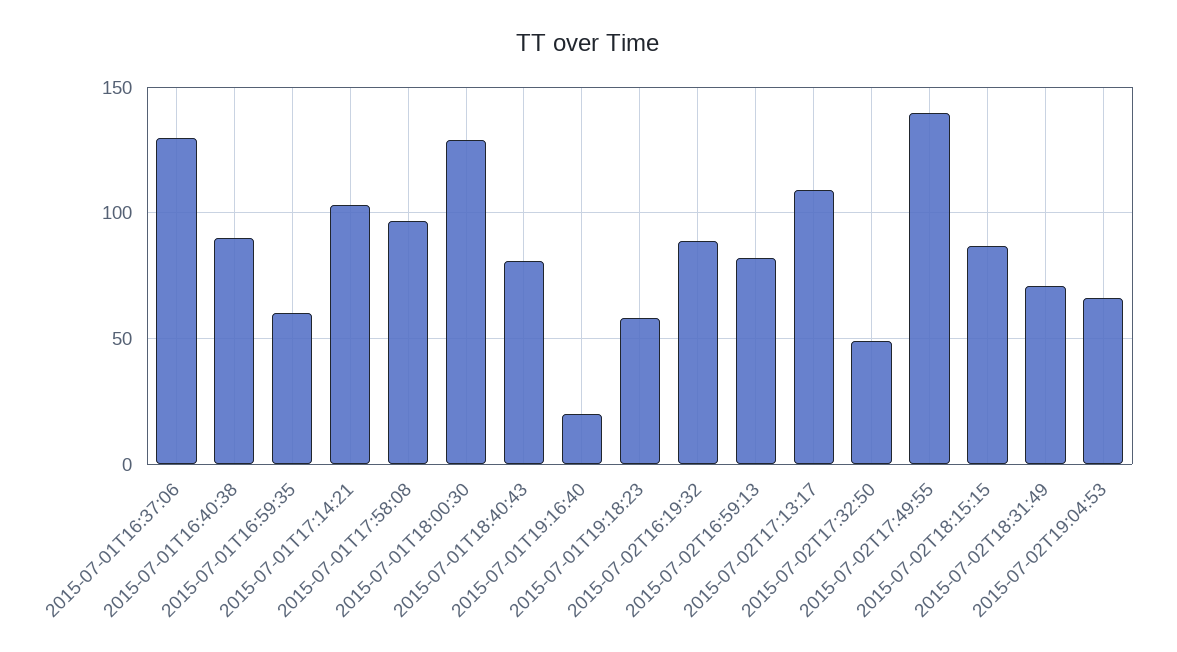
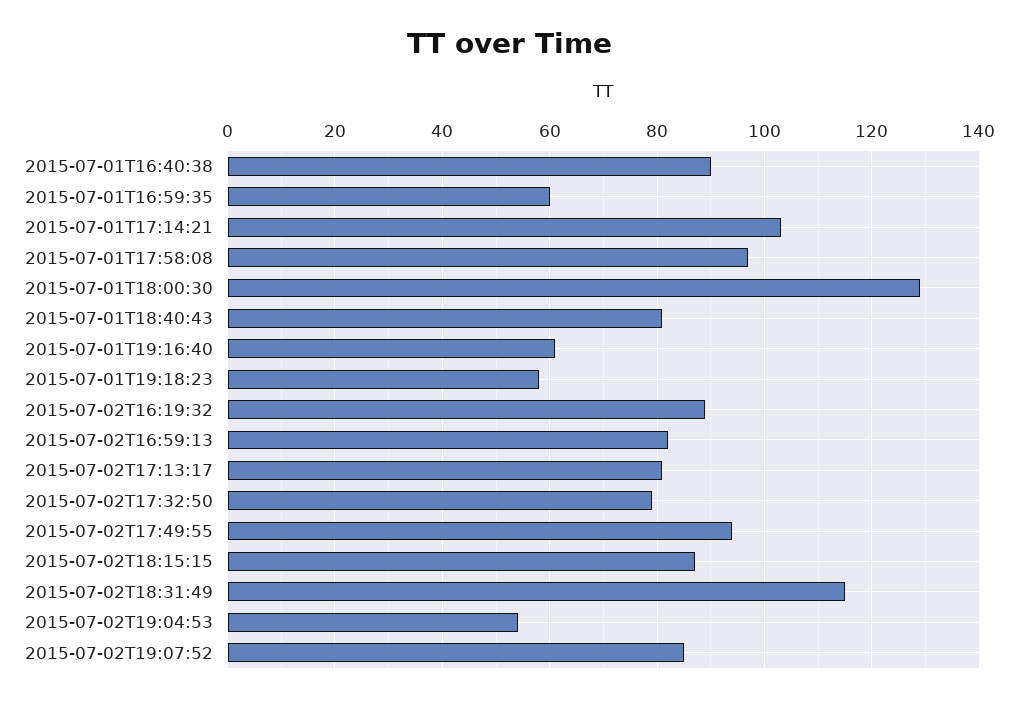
2015-07-01T16:37:06: 130 -> none
2015-07-01T19:16:40: 20 -> 60
2015-07-02T17:13:17: 110 -> 80
2015-07-02T17:32:50: 50 -> 80
2015-07-02T17:49:55: 140 -> 95
2015-07-02T18:31:49: 70 -> 115
2015-07-02T19:04:53: 65 -> 55
2015-07-02T19:07:52: none -> 85

